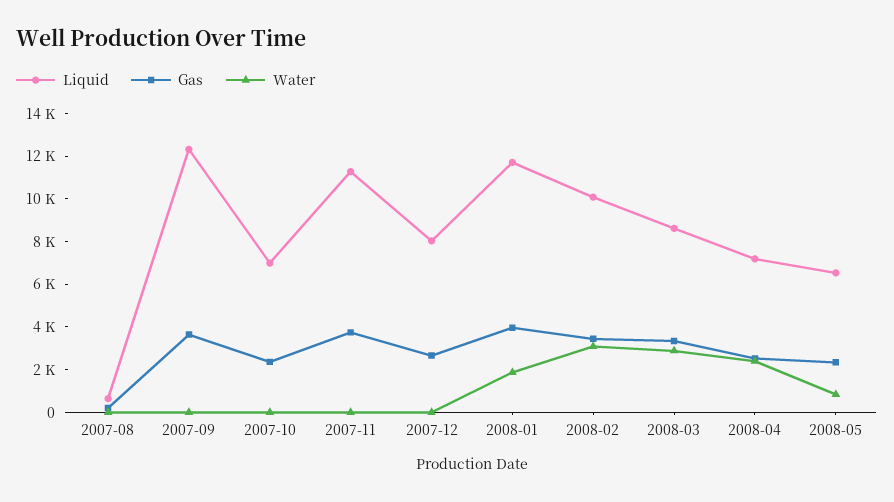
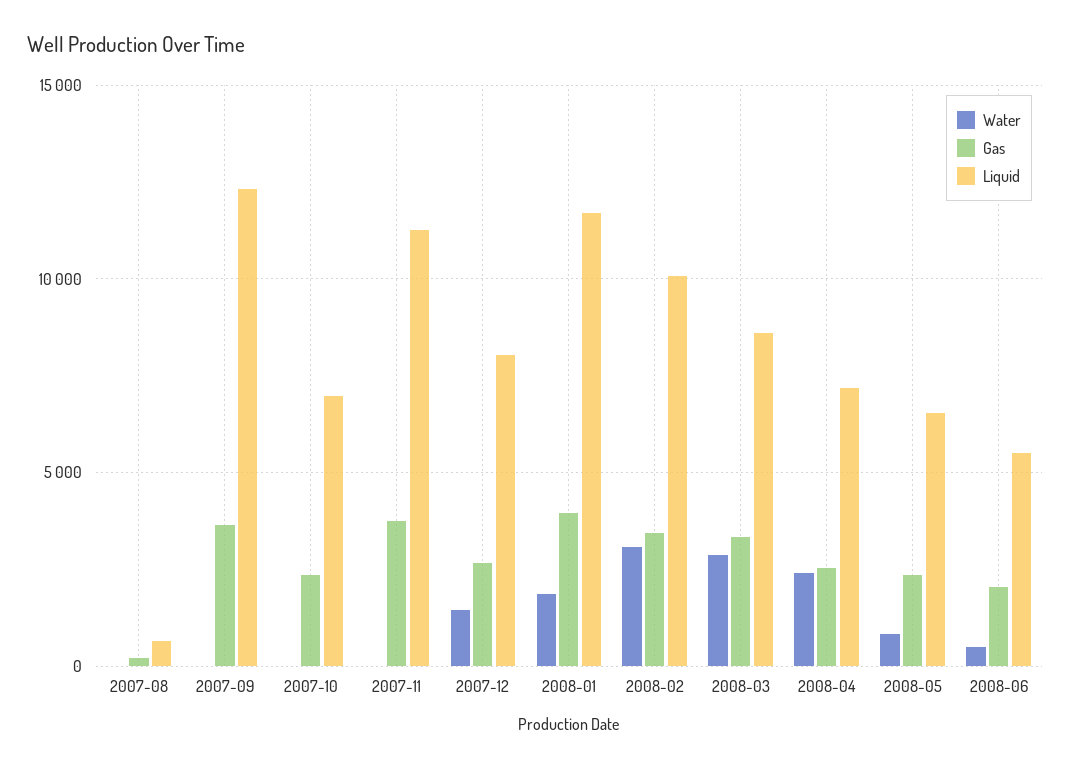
Water, 2007-12: 0 -> 1500
Water, 2008-06: none -> 500
Gas, 2008-06: none -> 2000
Liquid, 2008-06: none -> 5500

